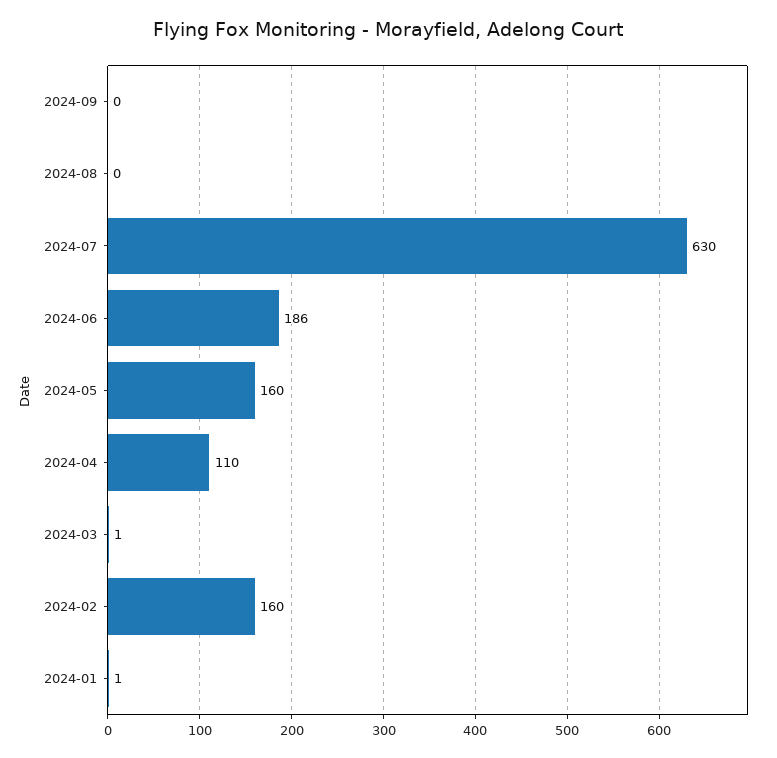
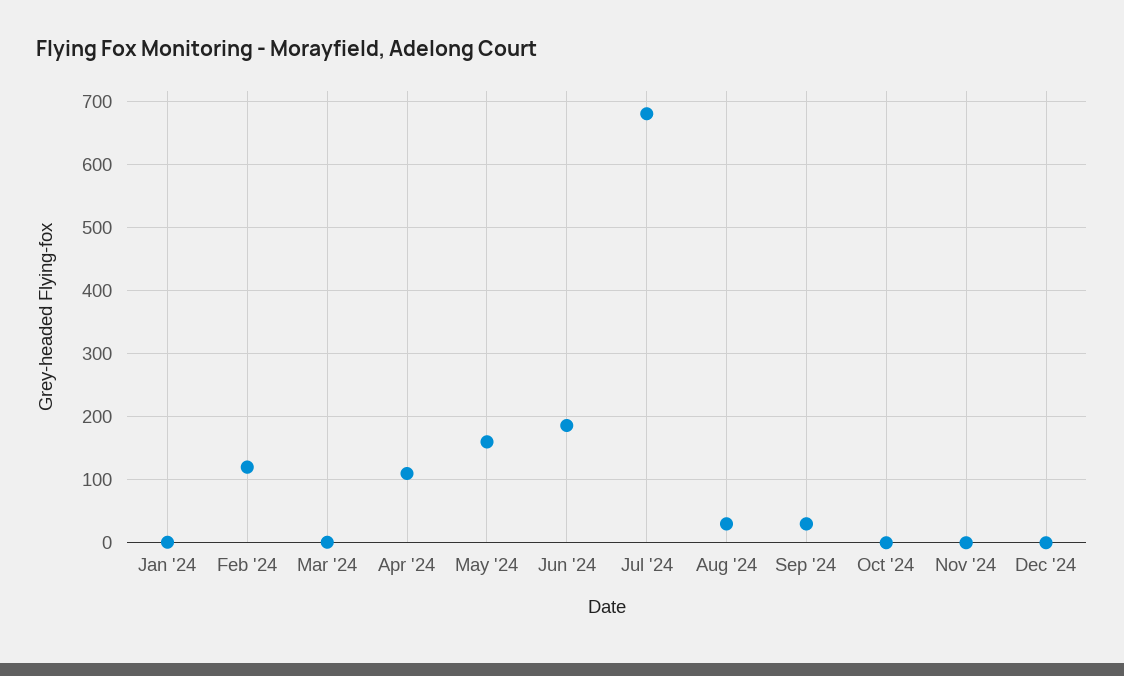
2024-09: 0 -> 30
2024-08: 0 -> 30
2024-07: 630 -> 680
2024-02: 160 -> 120
Oct '24: none -> 0
Nov '24: none -> 0
Dec '24: none -> 0

